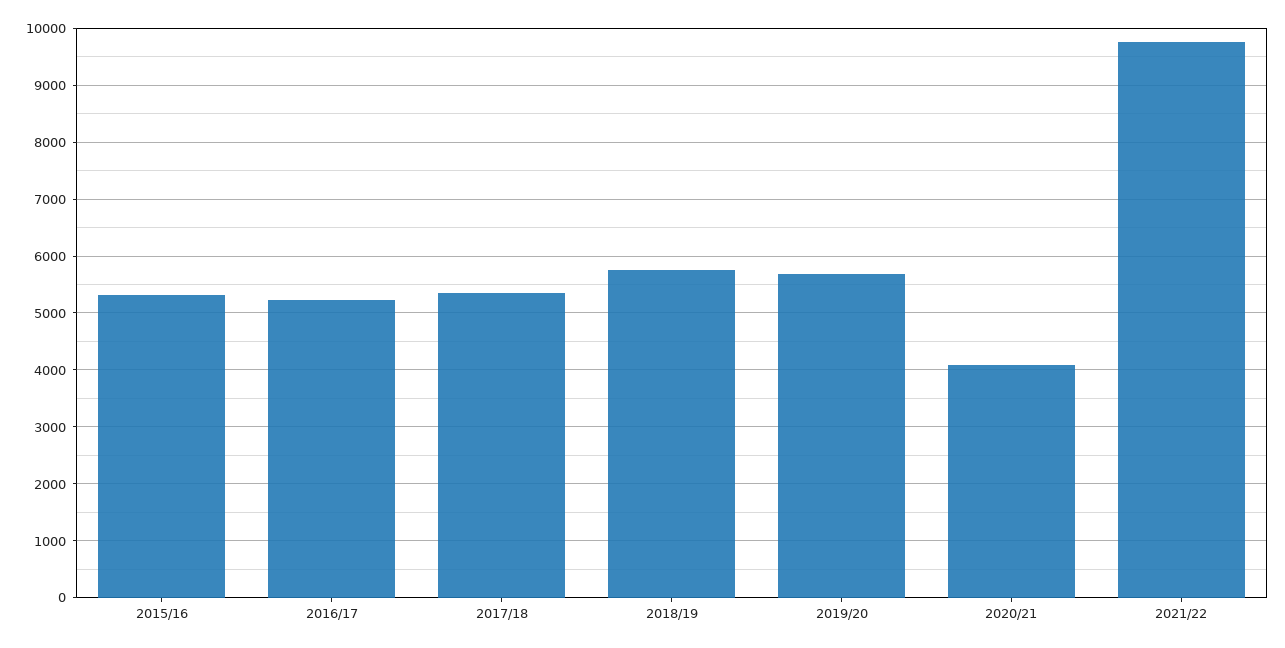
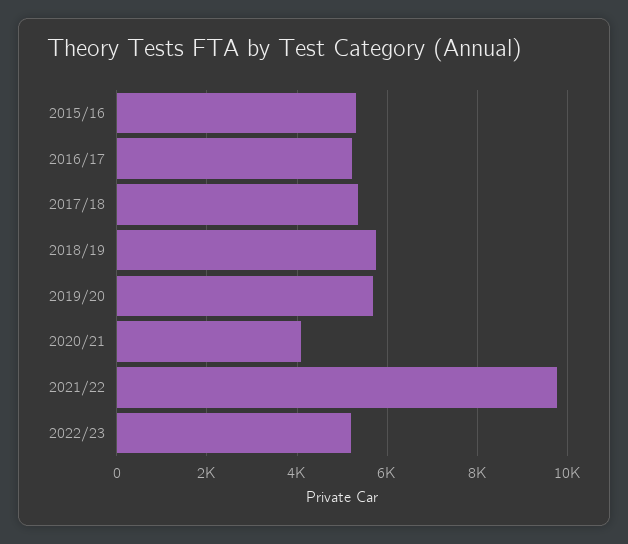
2022/23: none -> 5200

